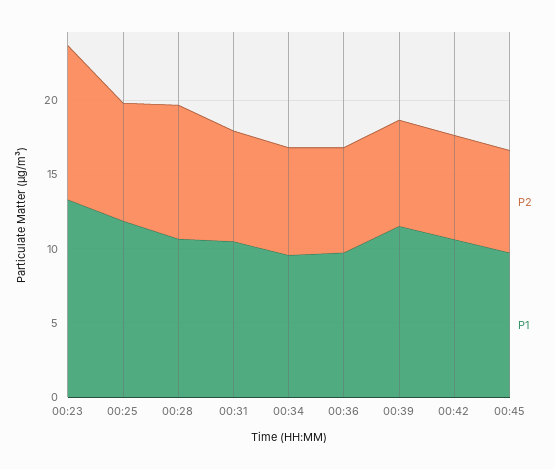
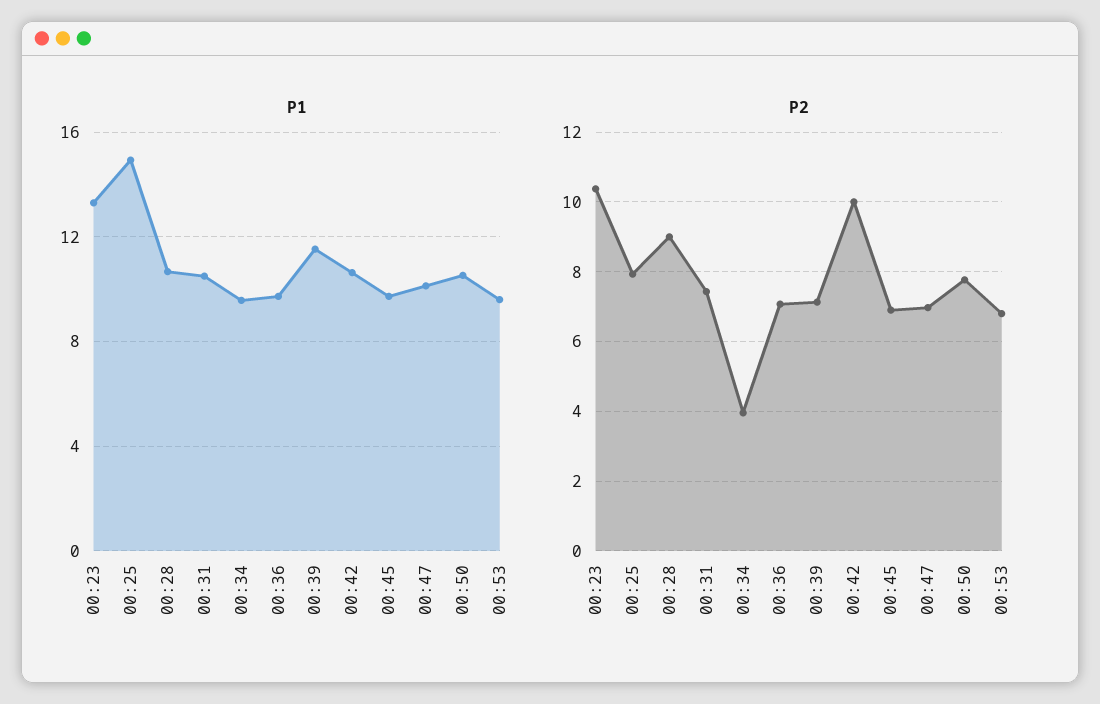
P1, 00:25: 12 -> 15
P2, 00:34: 7 -> 4
P2, 00:42: 7 -> 10
P1, 00:47: none -> 10
P1, 00:50: none -> 10.5
P1, 00:53: none -> 9.5
P2, 00:47: none -> 7
P2, 00:50: none -> 7.8
P2, 00:53: none -> 6.8

